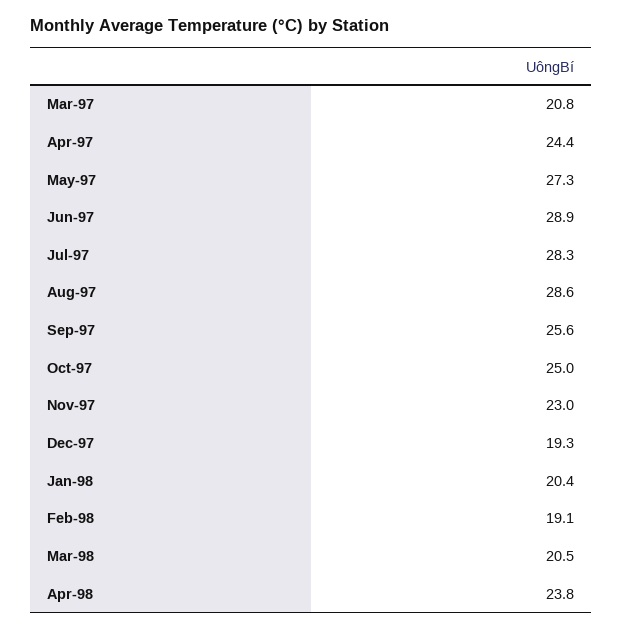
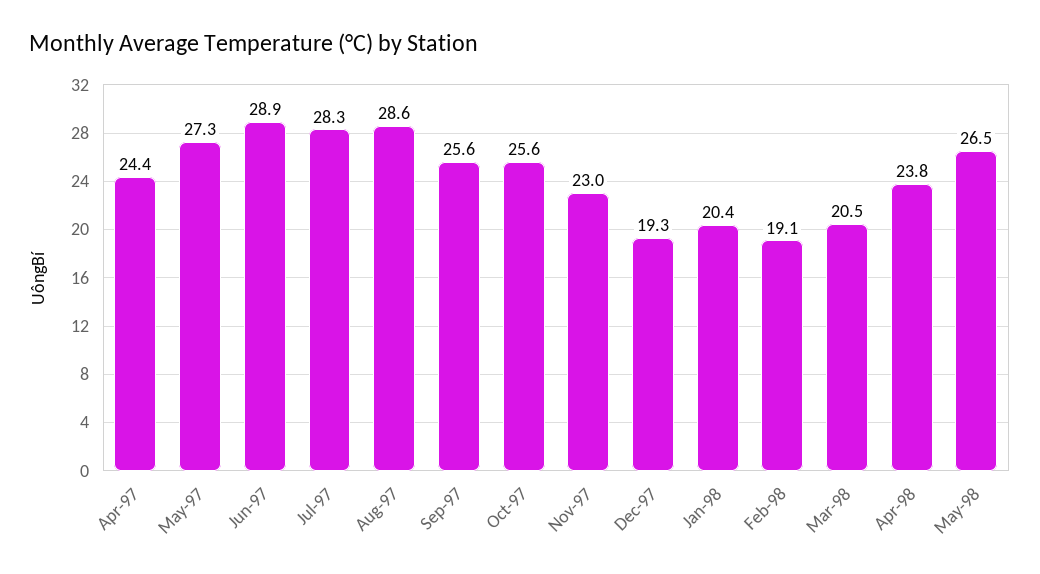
Mar-97: 20.8 -> none
Oct-97: 25 -> 25.6
May-98: none -> 26.5

